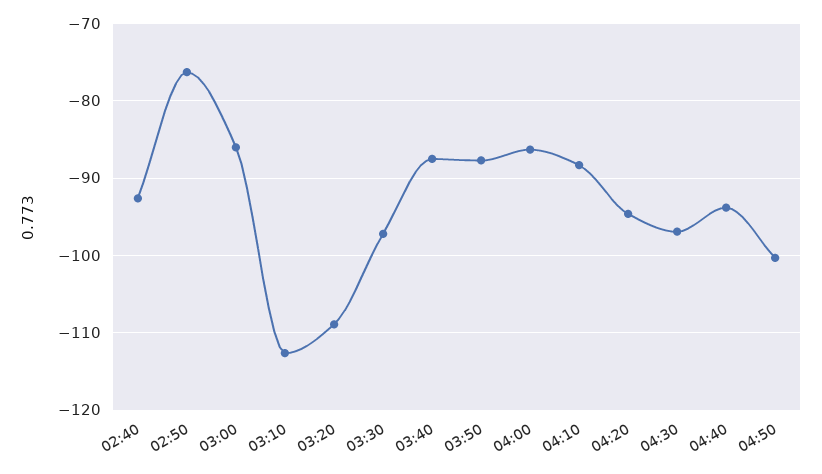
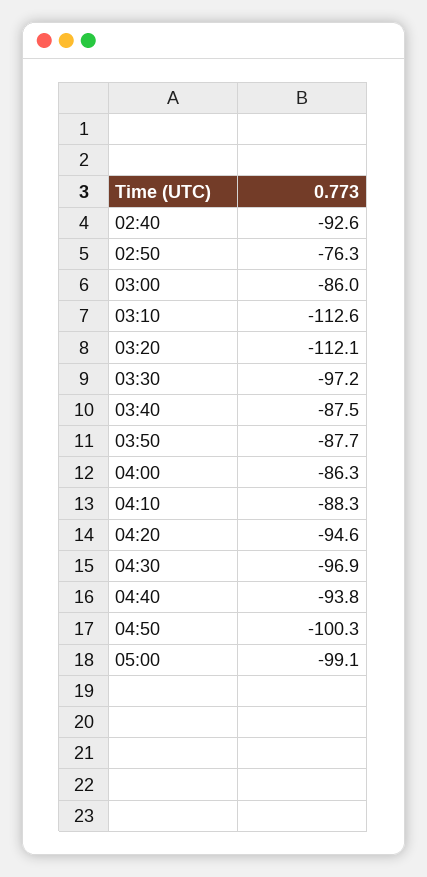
03:20: -109 -> -112.1
05:00: none -> -99.1

